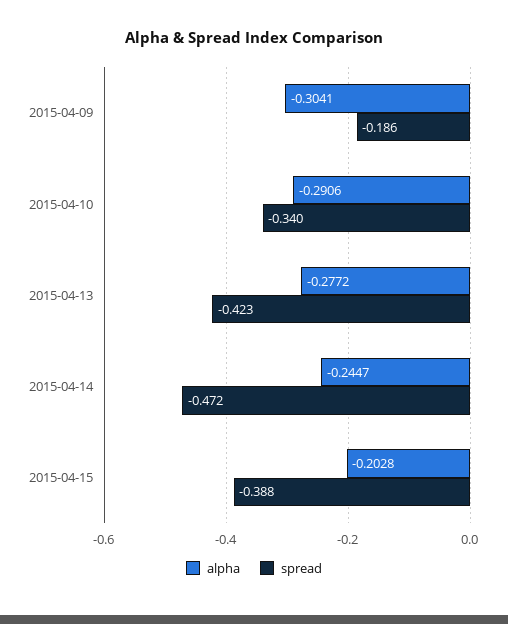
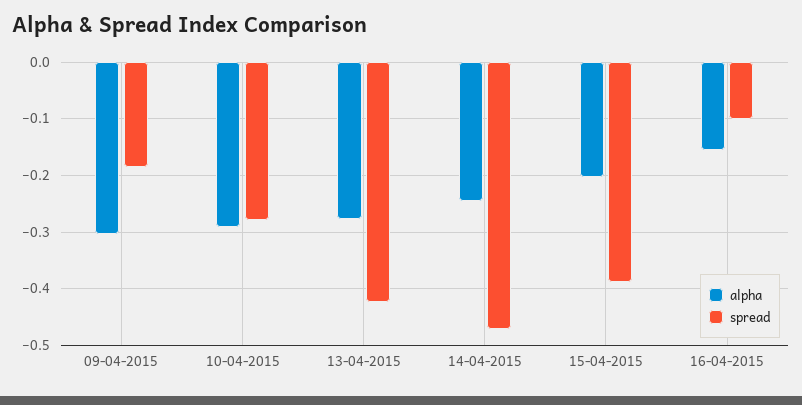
spread, 2015-04-10: -0.34 -> -0.28
alpha, 16-04-2015: none -> -0.16
spread, 16-04-2015: none -> -0.1

